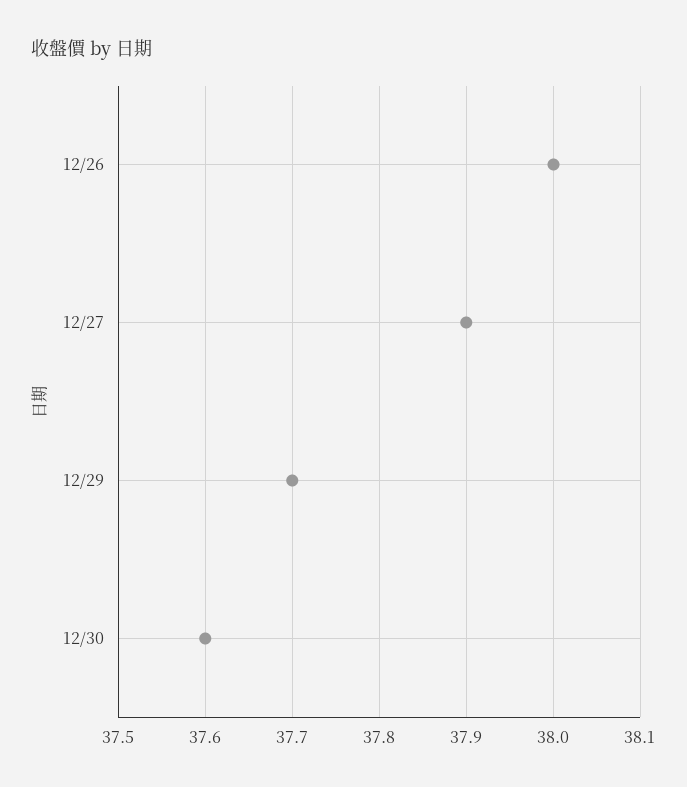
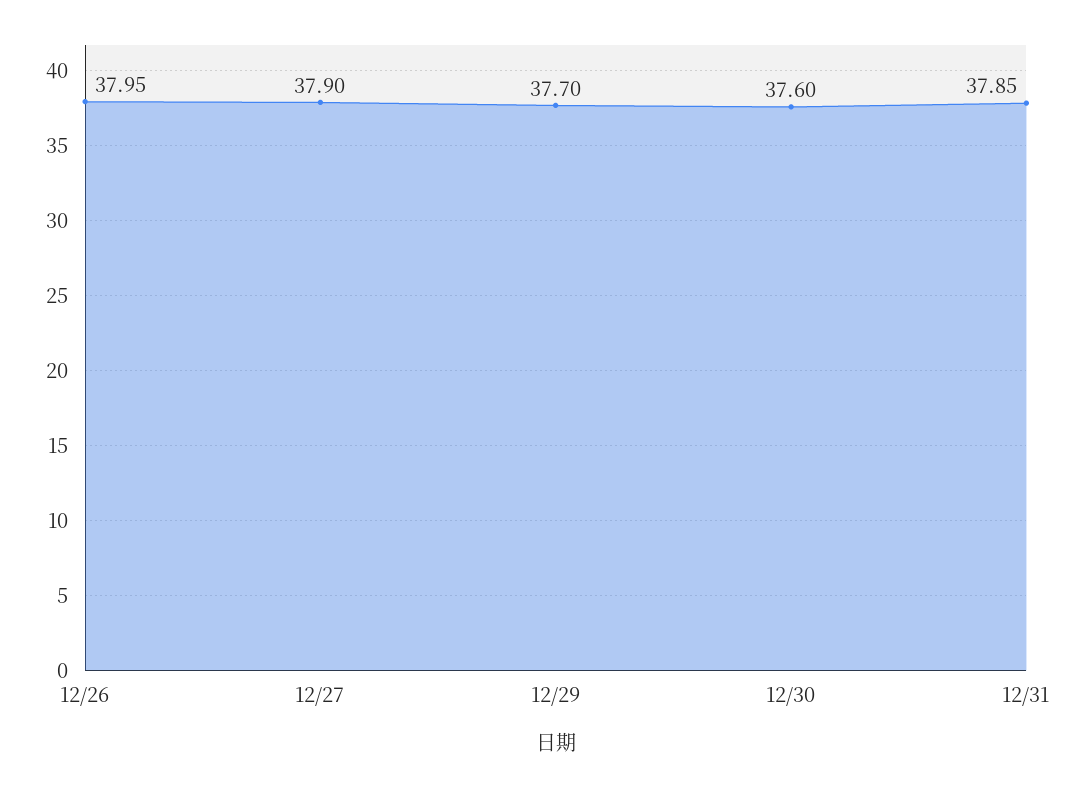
12/26: 38 -> 37.95
12/31: none -> 37.85

